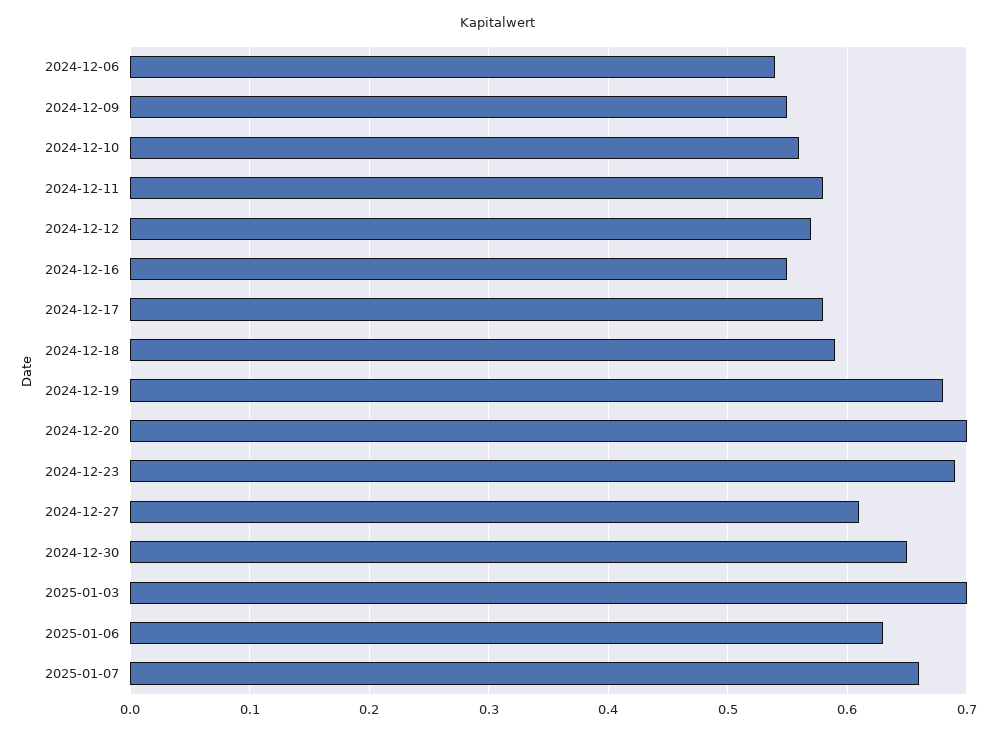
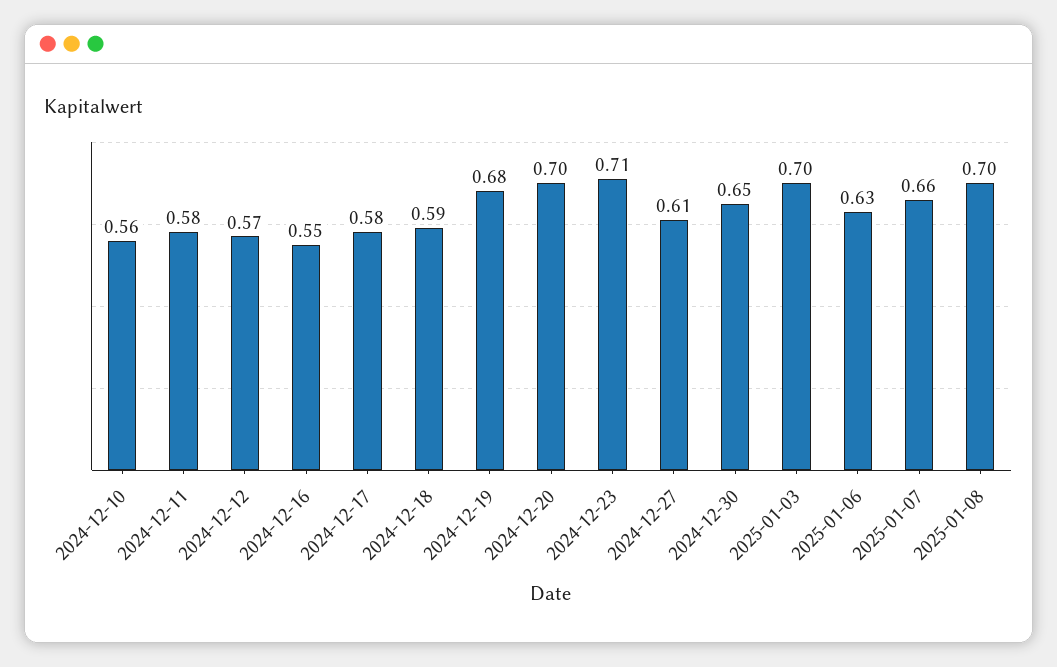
2024-12-06: 0.54 -> none
2024-12-09: 0.55 -> none
2024-12-23: 0.69 -> 0.71
2025-01-08: none -> 0.7

